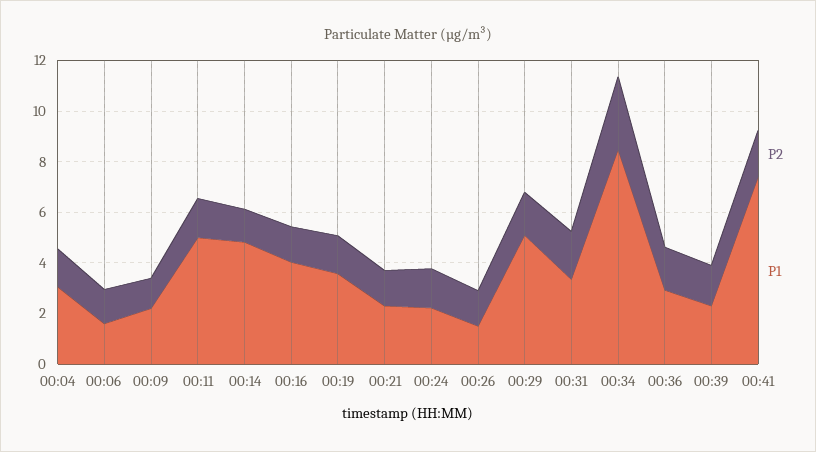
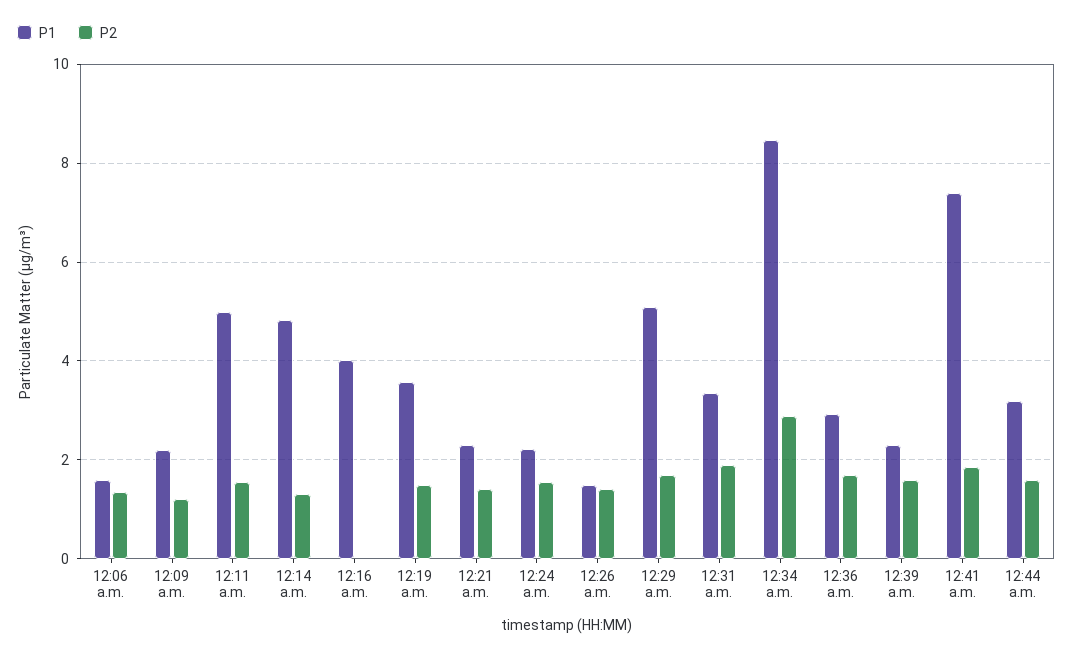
P2, 00:04: 1.5 -> none
P1, 00:04: 3 -> none
P2, 00:16: 1.5 -> 0
P1, 12:44 a.m.: none -> 3.2
P2, 12:44 a.m.: none -> 1.6

